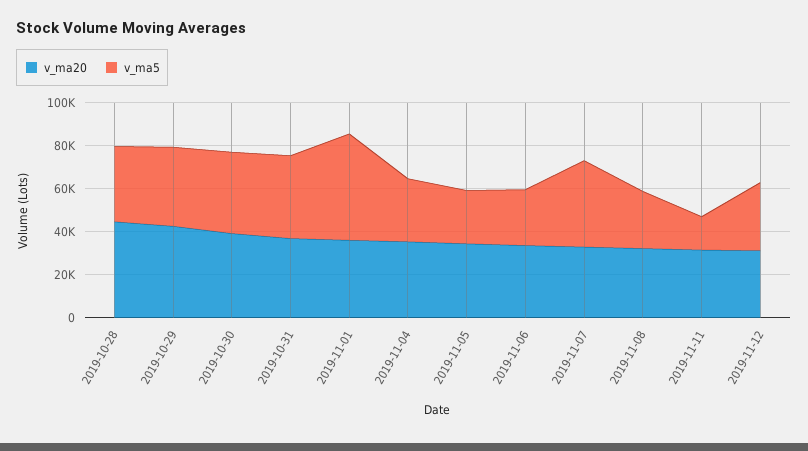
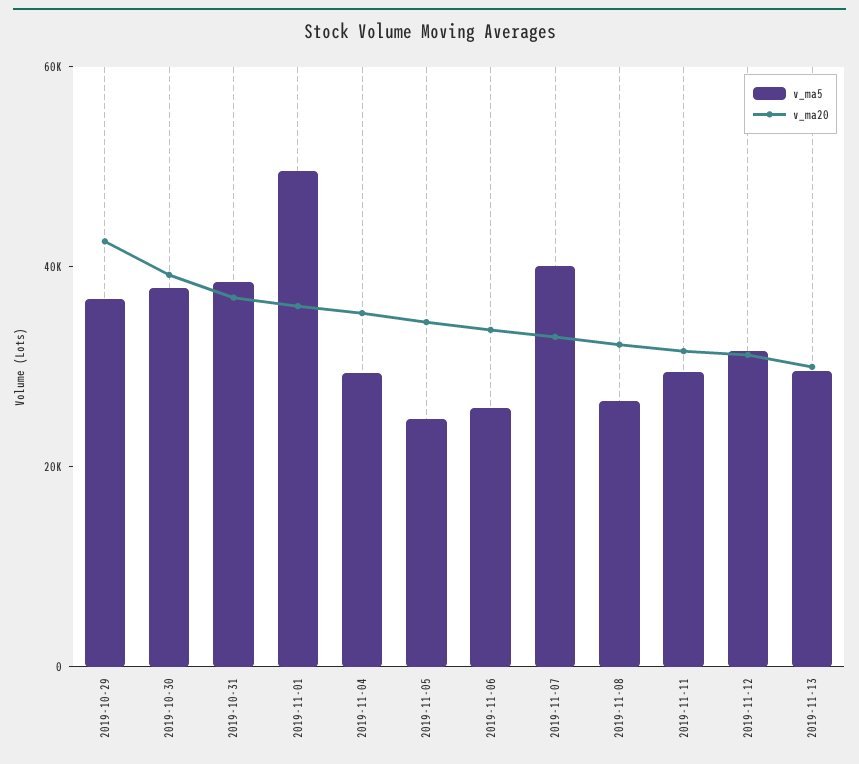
v_ma20, 2019-10-28: 45000 -> none
v_ma5, 2019-10-28: 35000 -> none
v_ma5, 2019-11-11: 15000 -> 30000
v_ma5, 2019-11-13: none -> 30000
v_ma20, 2019-11-13: none -> 30000

